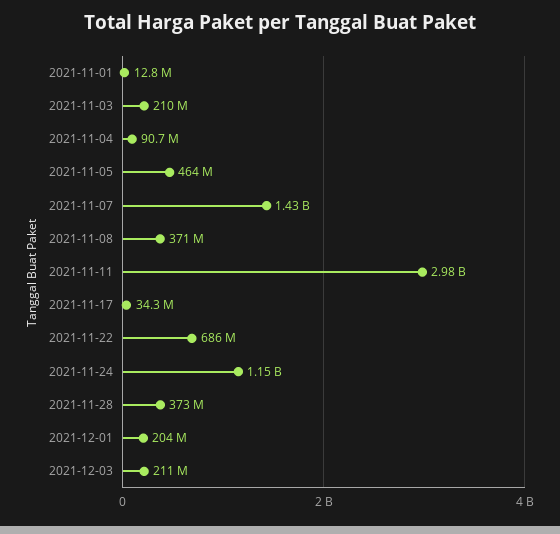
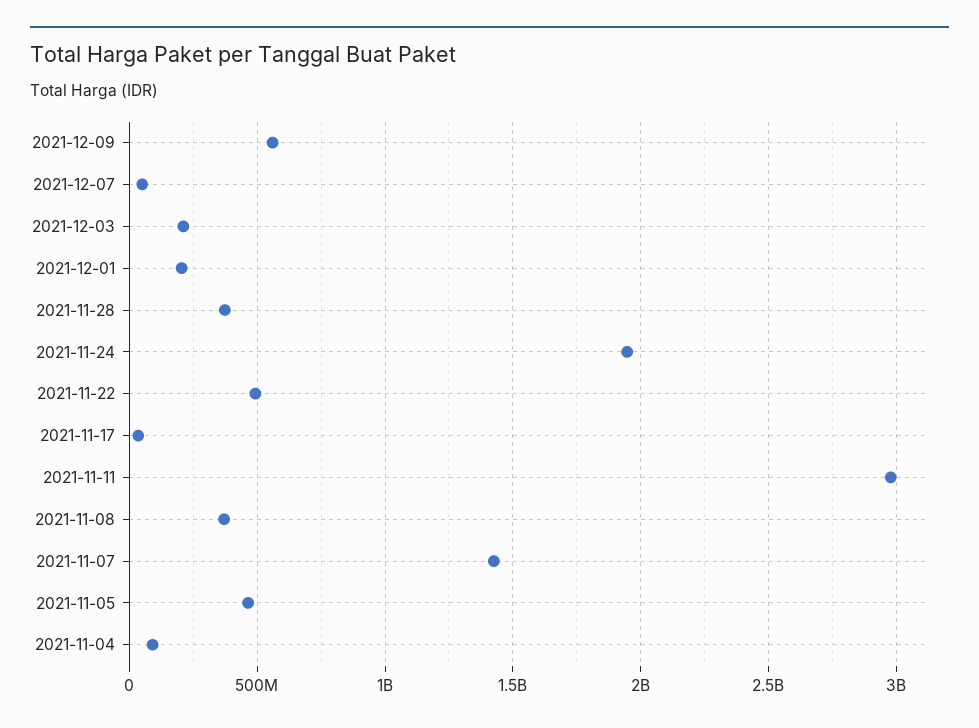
2021-11-01: 12800000 -> none
2021-11-03: 210000000 -> none
2021-11-22: 686000000 -> 500000000
2021-11-24: 1150000000 -> 1950000000
2021-12-09: none -> 550000000
2021-12-07: none -> 50000000

